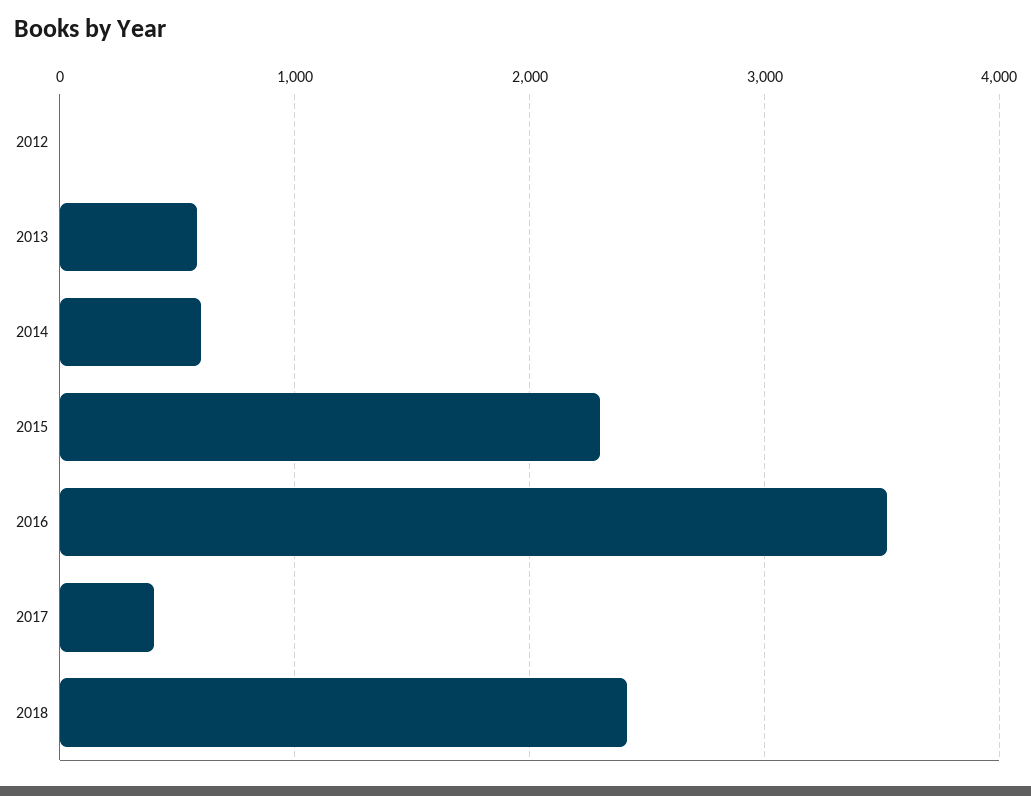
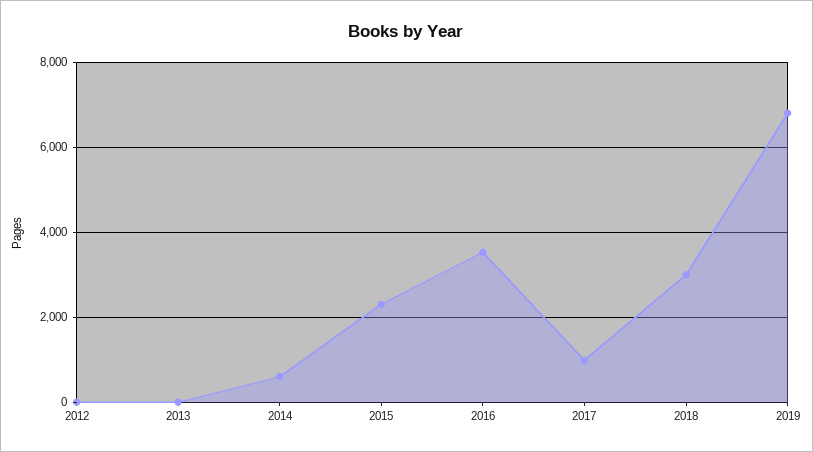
2013: 600 -> 0
2017: 400 -> 1000
2018: 2400 -> 3000
2019: none -> 6800

